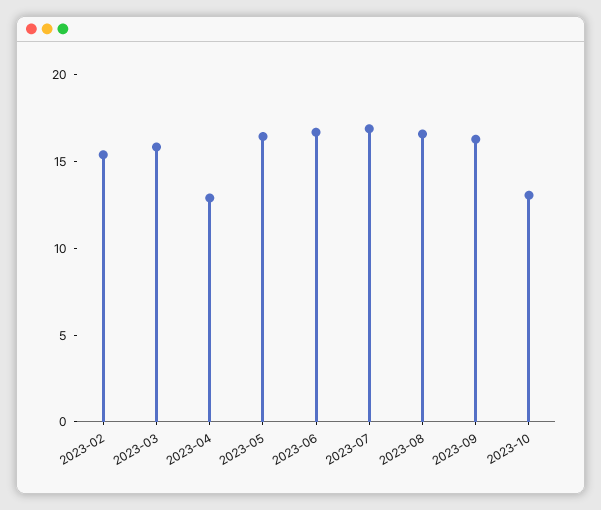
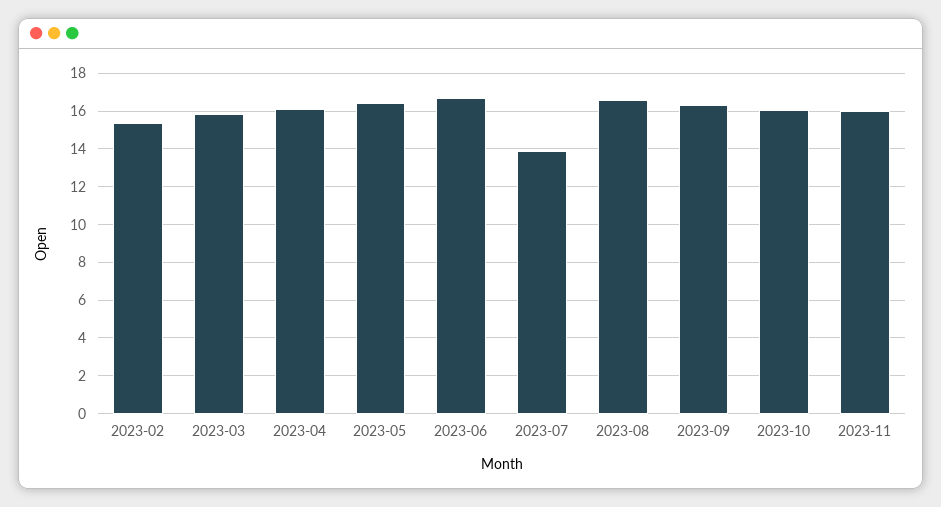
2023-04: 13 -> 16
2023-07: 17 -> 14
2023-10: 13 -> 16
2023-11: none -> 16

